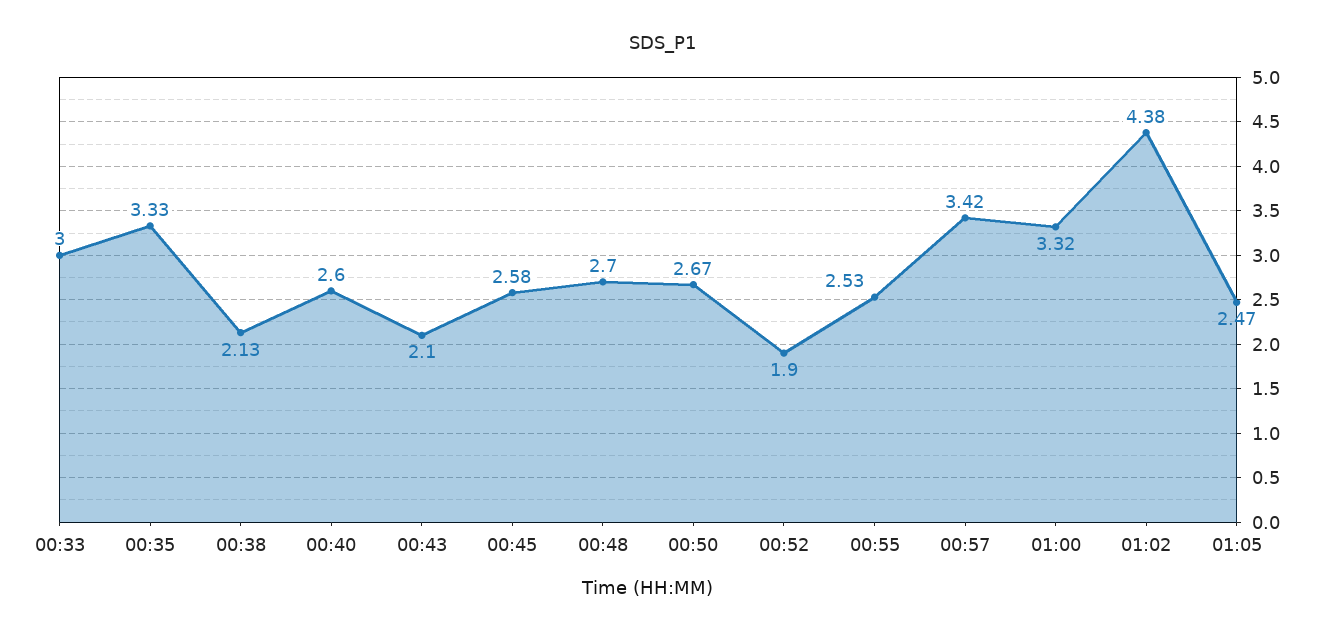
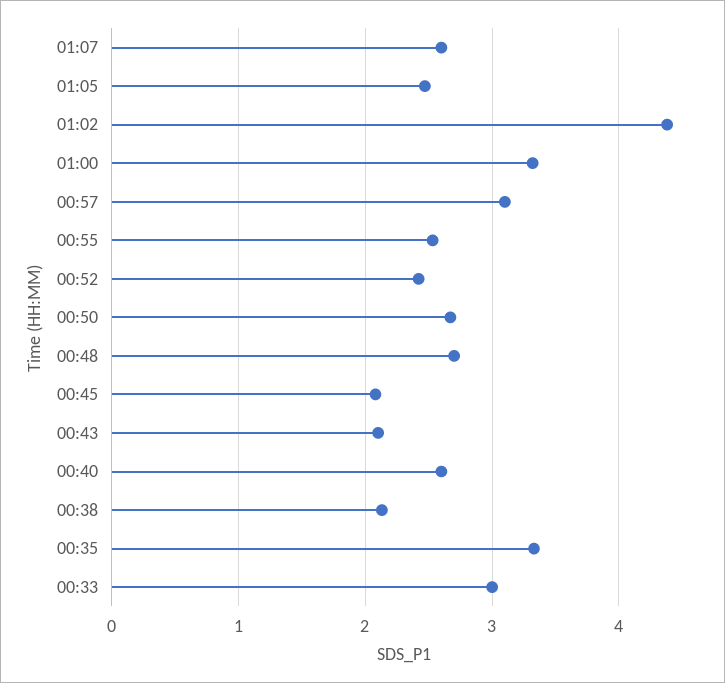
00:45: 2.58 -> 2.1
00:52: 1.9 -> 2.4
00:57: 3.42 -> 3.1
01:07: none -> 2.6

